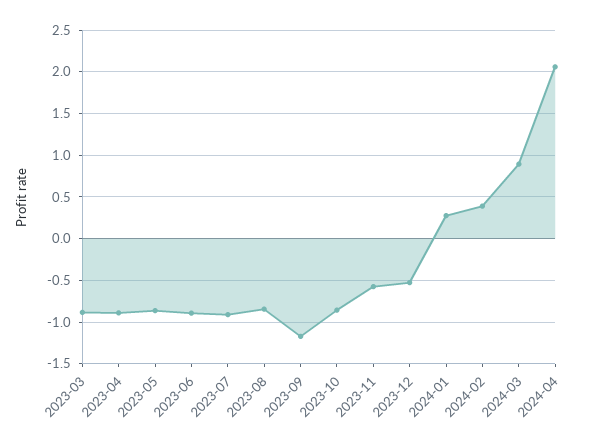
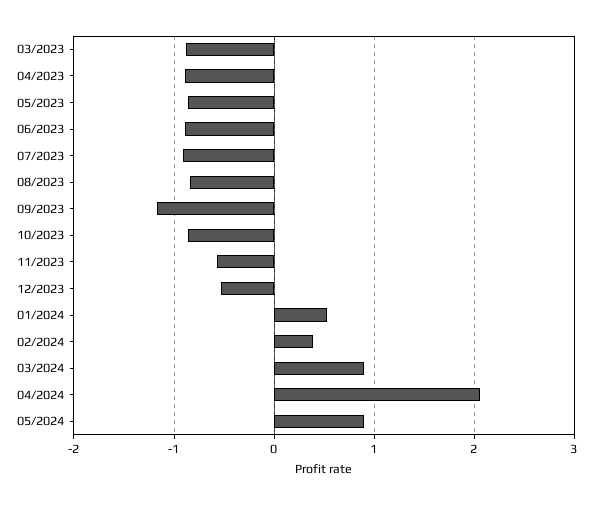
2024-01: 0.3 -> 0.5
05/2024: none -> 0.9

